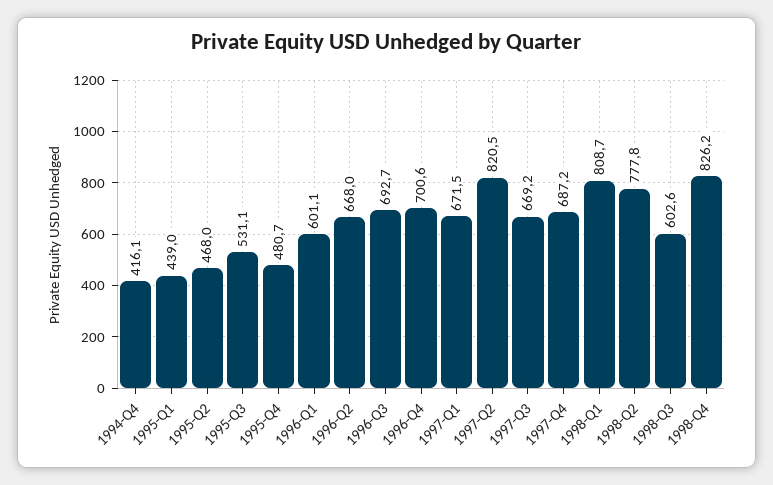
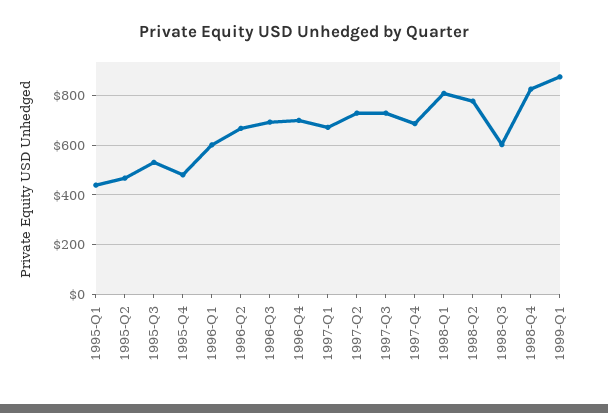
1994-Q4: 416.1 -> none
1997-Q2: 820.5 -> 725
1997-Q3: 669.2 -> 725
1999-Q1: none -> 875

